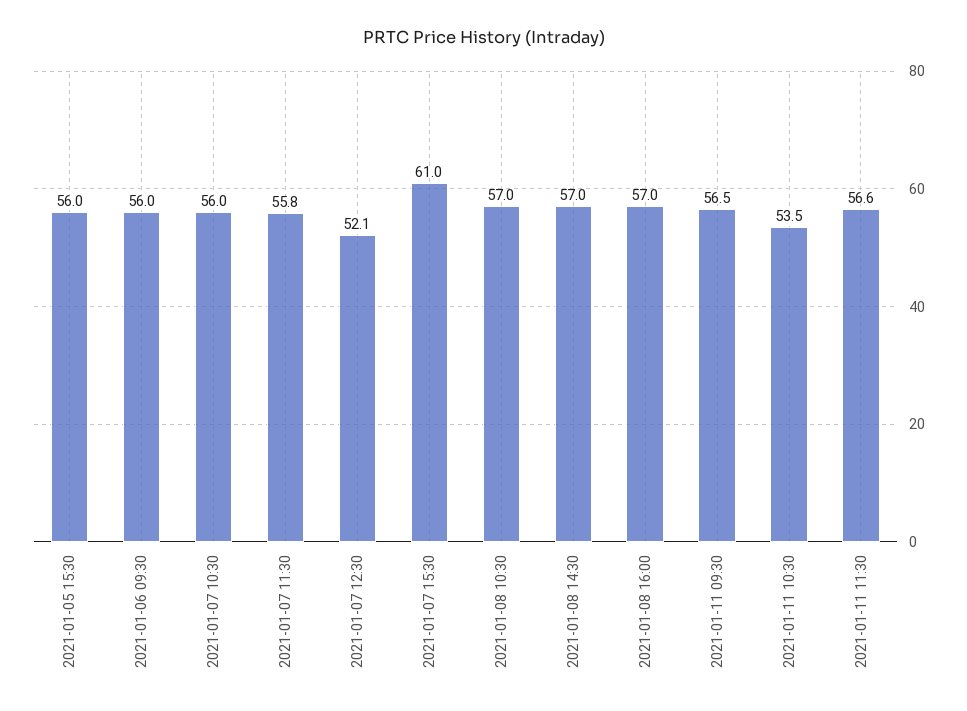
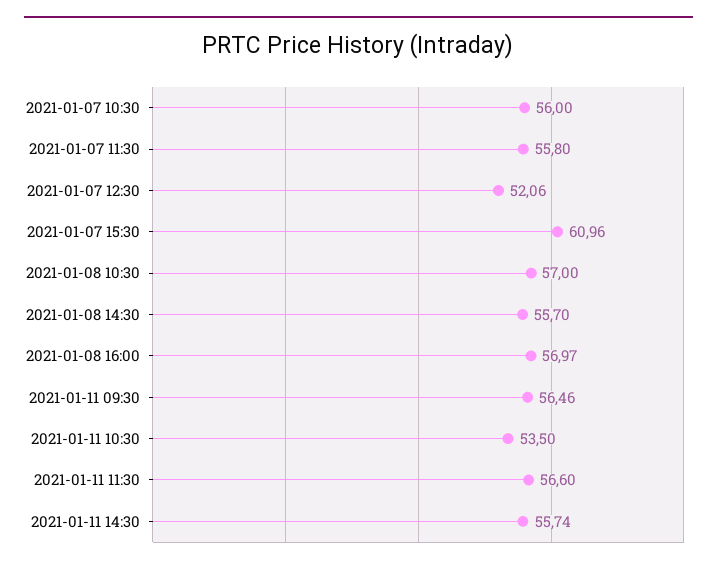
2021-01-05 15:30: 56 -> none
2021-01-06 09:30: 56 -> none
2021-01-08 14:30: 57 -> 55.7
2021-01-11 14:30: none -> 55.74

